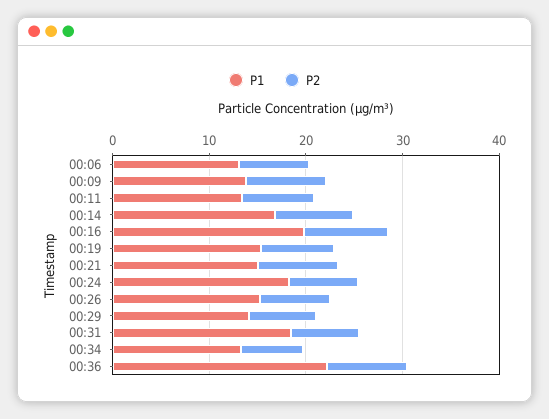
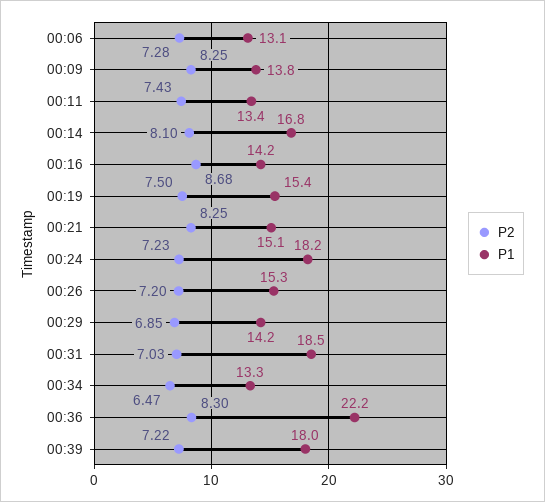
P1, 00:16: 20 -> 14.2
P2, 00:39: none -> 7.22
P1, 00:39: none -> 18

